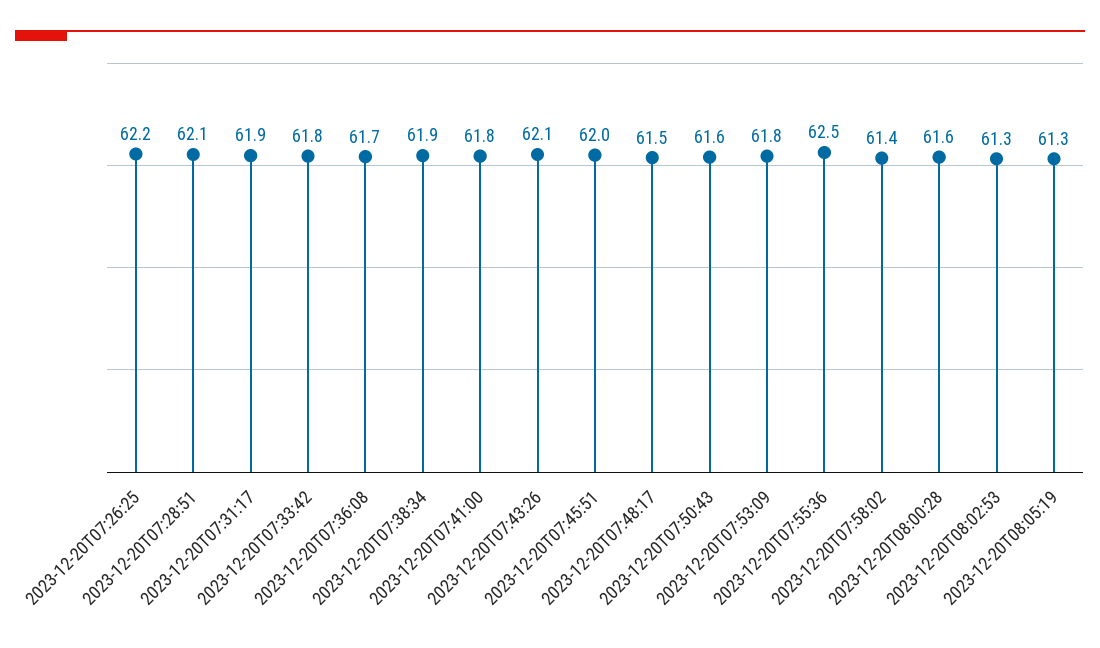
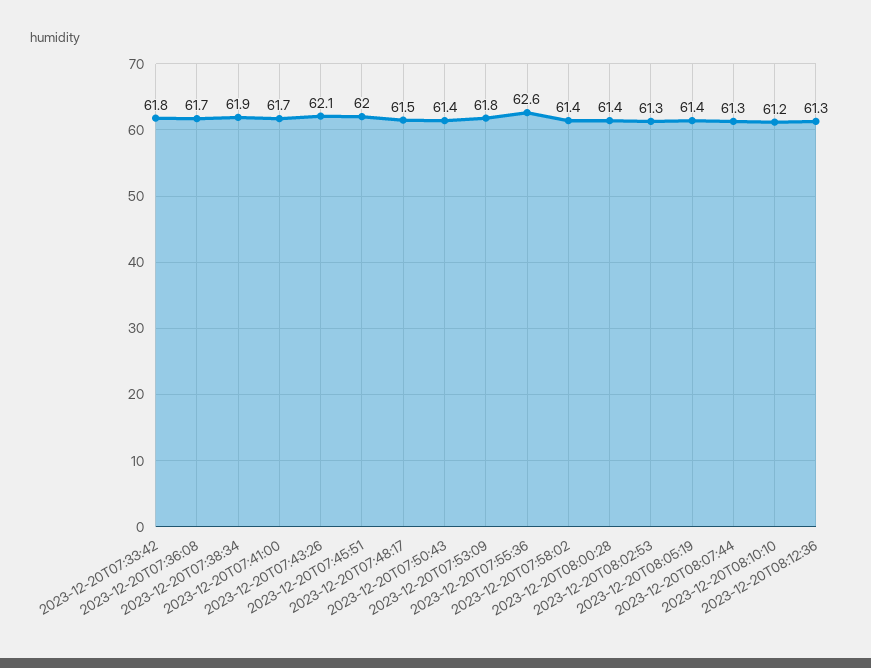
2023-12-20T07:26:25: 62.2 -> none
2023-12-20T07:28:51: 62.1 -> none
2023-12-20T07:31:17: 61.9 -> none
2023-12-20T07:41:00: 61.8 -> 61.7
2023-12-20T07:50:43: 61.6 -> 61.4
2023-12-20T07:55:36: 62.5 -> 62.6
2023-12-20T08:00:28: 61.6 -> 61.4
2023-12-20T08:05:19: 61.3 -> 61.4
2023-12-20T08:07:44: none -> 61.3
2023-12-20T08:10:10: none -> 61.2
2023-12-20T08:12:36: none -> 61.3

